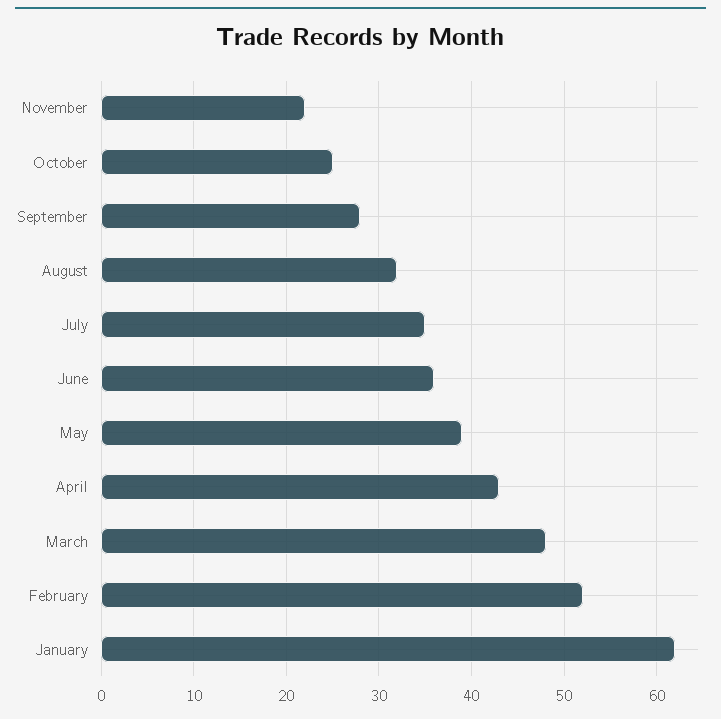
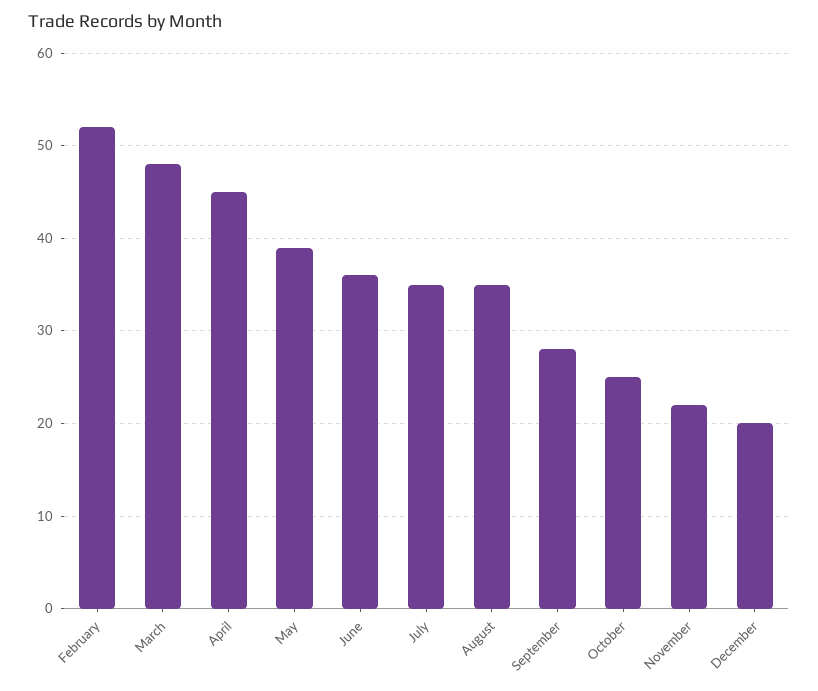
August: 32 -> 35
April: 43 -> 45
January: 62 -> none
December: none -> 20

